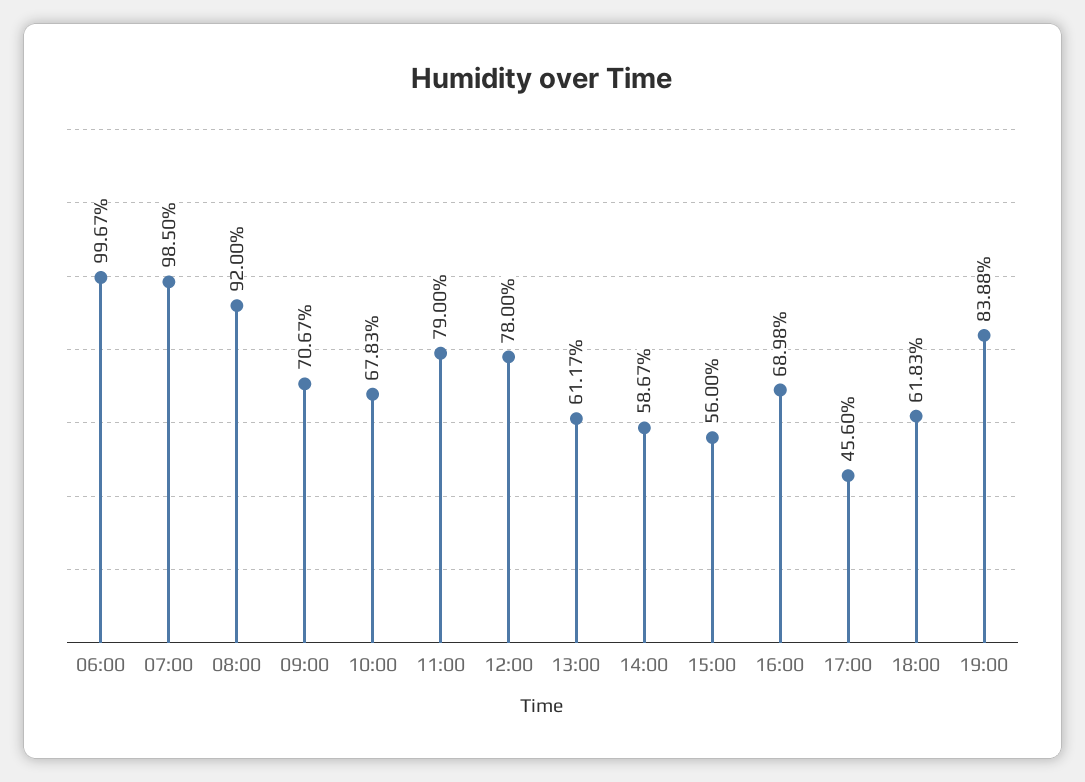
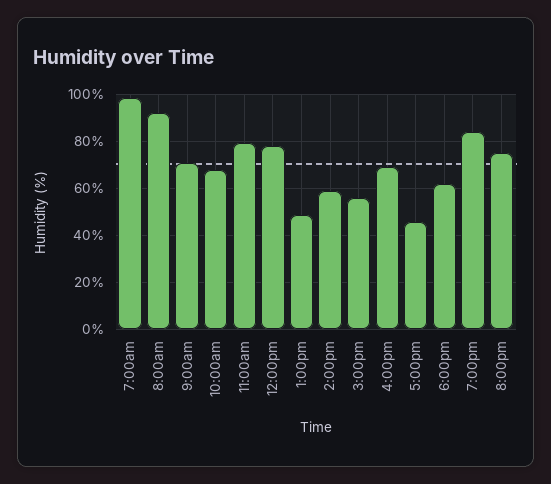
06:00: 99.67 -> none
13:00: 61.17 -> 50
8:00pm: none -> 75

